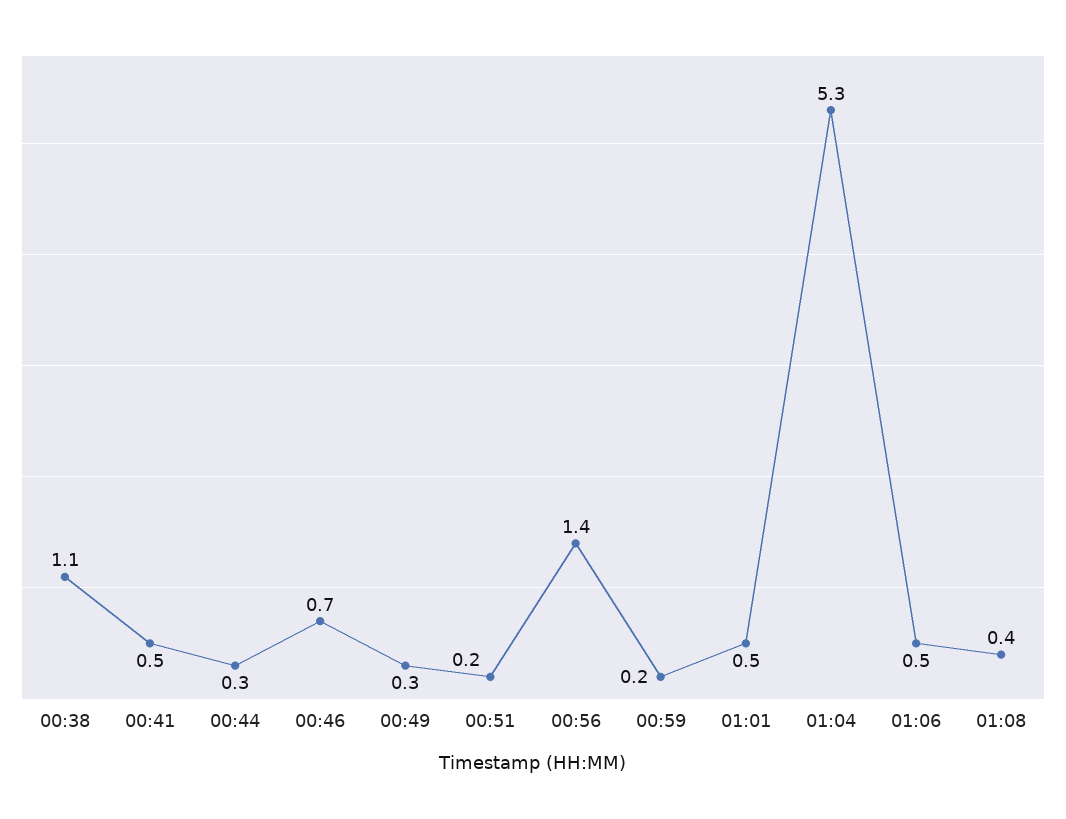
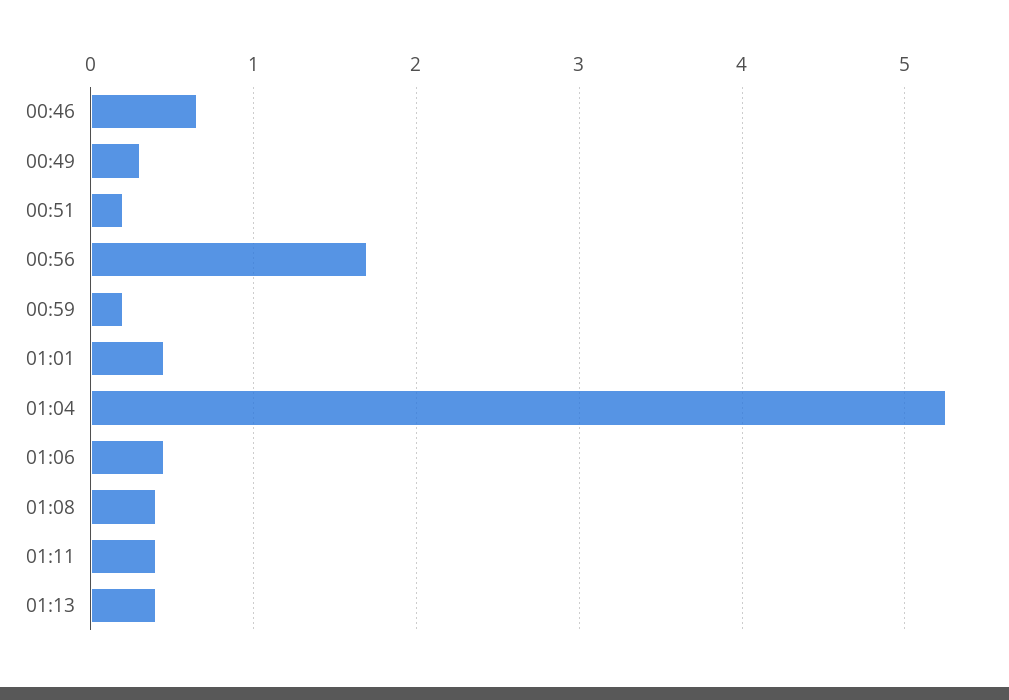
00:38: 1.1 -> none
00:41: 0.5 -> none
00:44: 0.3 -> none
00:56: 1.4 -> 1.7
01:11: none -> 0.4
01:13: none -> 0.4

